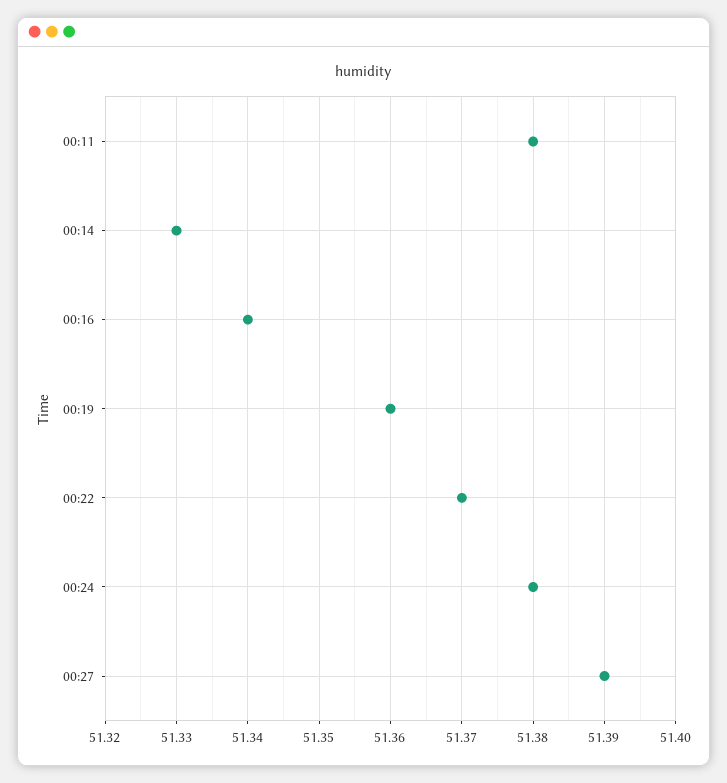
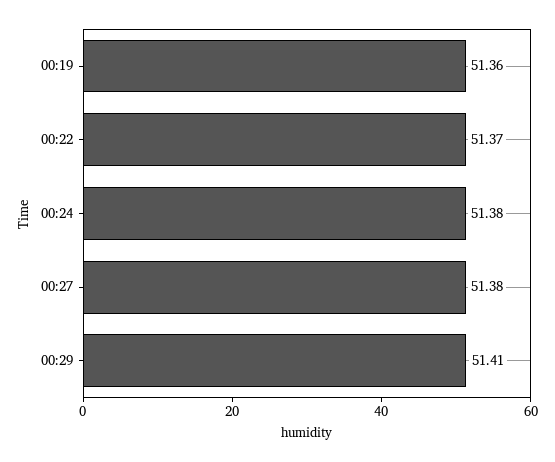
00:11: 51.38 -> none
00:14: 51.33 -> none
00:16: 51.34 -> none
00:27: 51.39 -> 51.38
00:29: none -> 51.41

